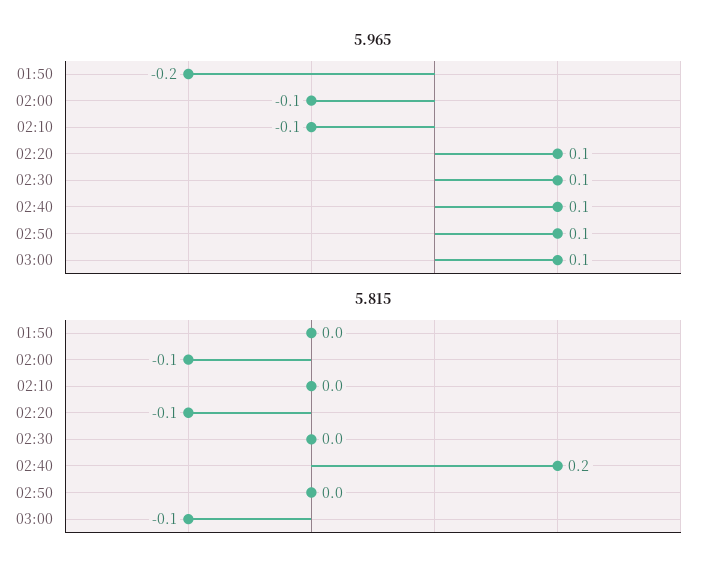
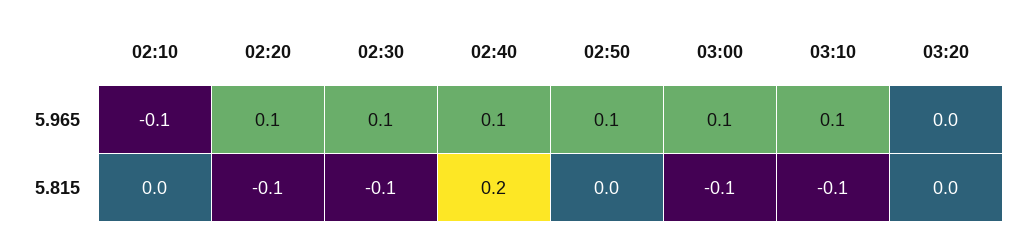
5.965, 01:50: -0.2 -> none
5.965, 02:00: -0.1 -> none
5.815, 01:50: 0 -> none
5.815, 02:00: -0.1 -> none
5.815, 02:30: 0 -> -0.1
5.965, 03:10: none -> 0.1
5.965, 03:20: none -> 0
5.815, 03:10: none -> -0.1
5.815, 03:20: none -> 0

